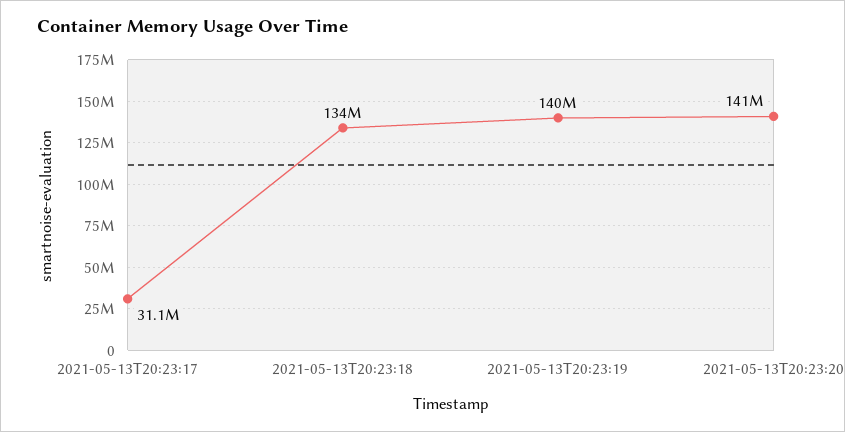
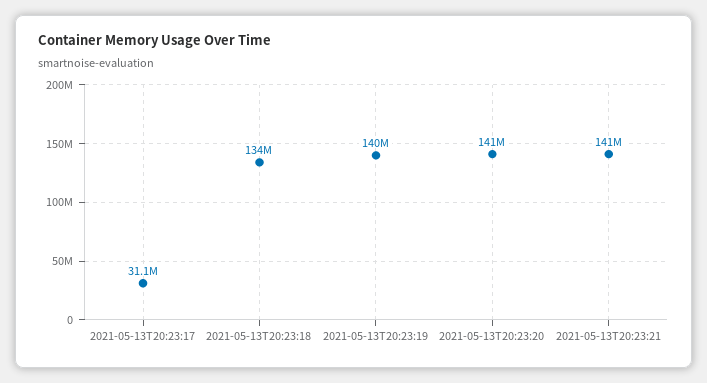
2021-05-13T20:23:21: none -> 141000000

